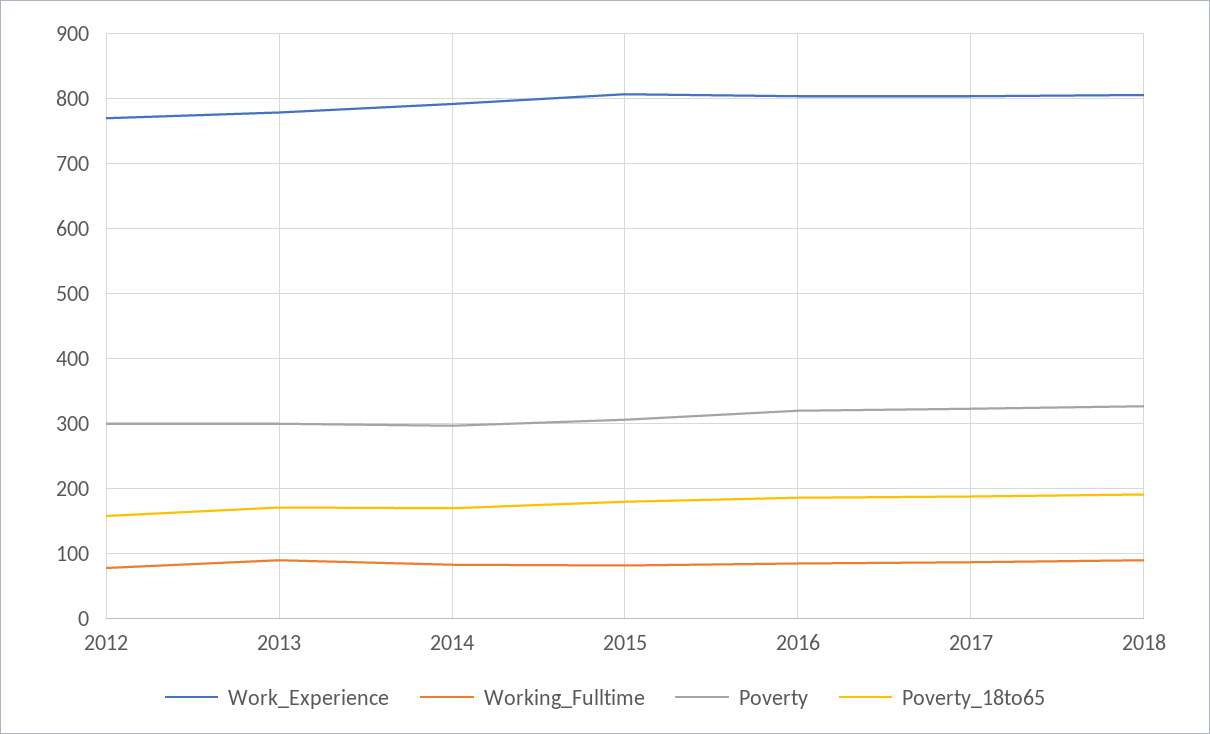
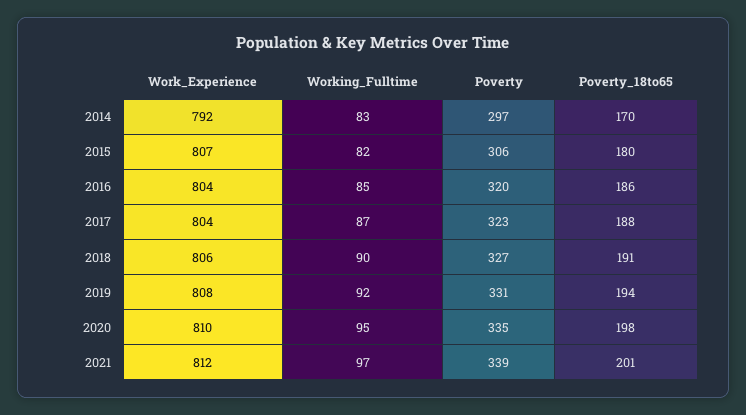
Work_Experience, 2012: 770 -> none
Working_Fulltime, 2012: 80 -> none
Poverty, 2012: 300 -> none
Poverty_18to65, 2012: 160 -> none
Work_Experience, 2013: 780 -> none
Working_Fulltime, 2013: 90 -> none
Poverty, 2013: 300 -> none
Poverty_18to65, 2013: 170 -> none
Work_Experience, 2019: none -> 808
Working_Fulltime, 2019: none -> 92
Poverty, 2019: none -> 331
Poverty_18to65, 2019: none -> 194
Work_Experience, 2020: none -> 810
Working_Fulltime, 2020: none -> 95
Poverty, 2020: none -> 335
Poverty_18to65, 2020: none -> 198
Work_Experience, 2021: none -> 812
Working_Fulltime, 2021: none -> 97
Poverty, 2021: none -> 339
Poverty_18to65, 2021: none -> 201

